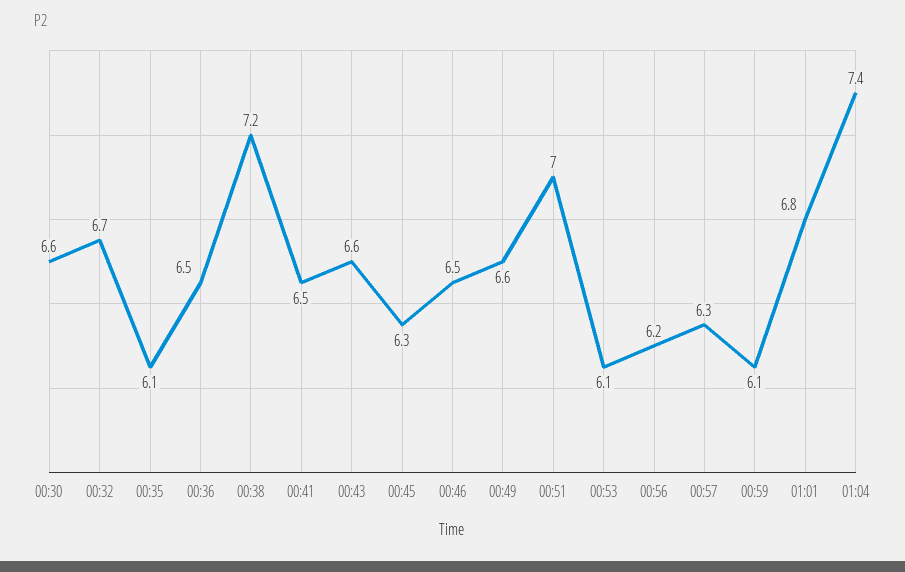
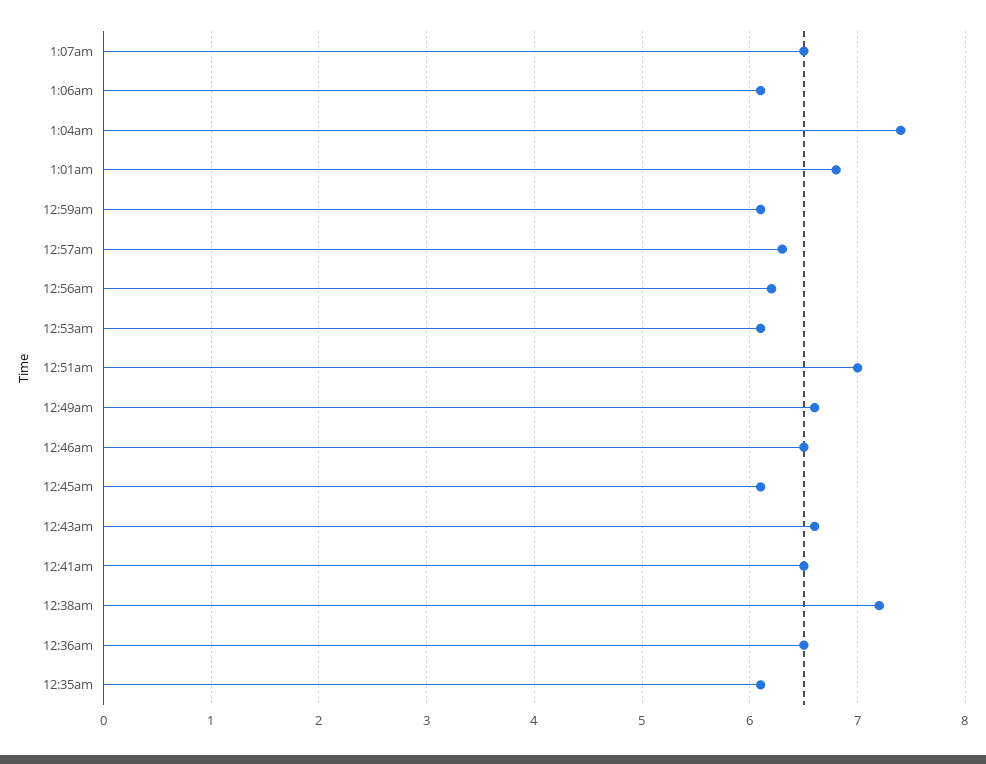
00:30: 6.6 -> none
00:32: 6.7 -> none
00:45: 6.3 -> 6.1
1:07am: none -> 6.5
1:06am: none -> 6.1

